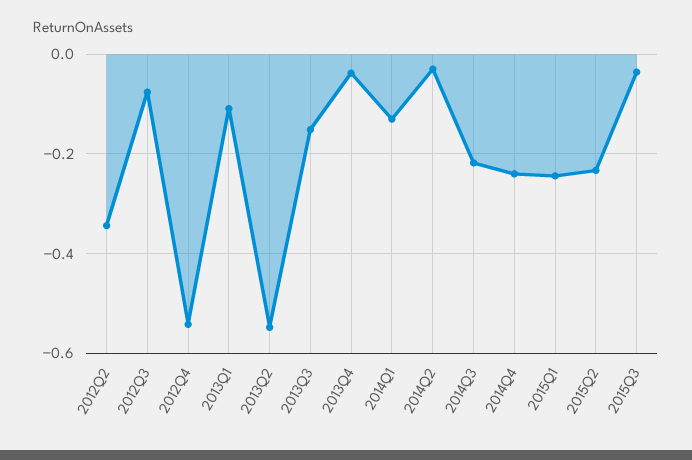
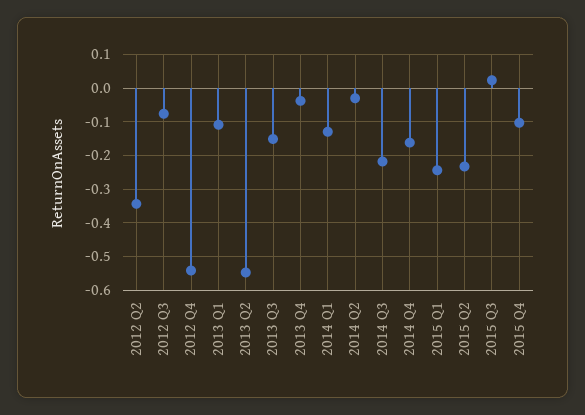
2014Q4: -0.24 -> -0.16
2015Q3: -0.04 -> 0.02
2015 Q4: none -> -0.1

